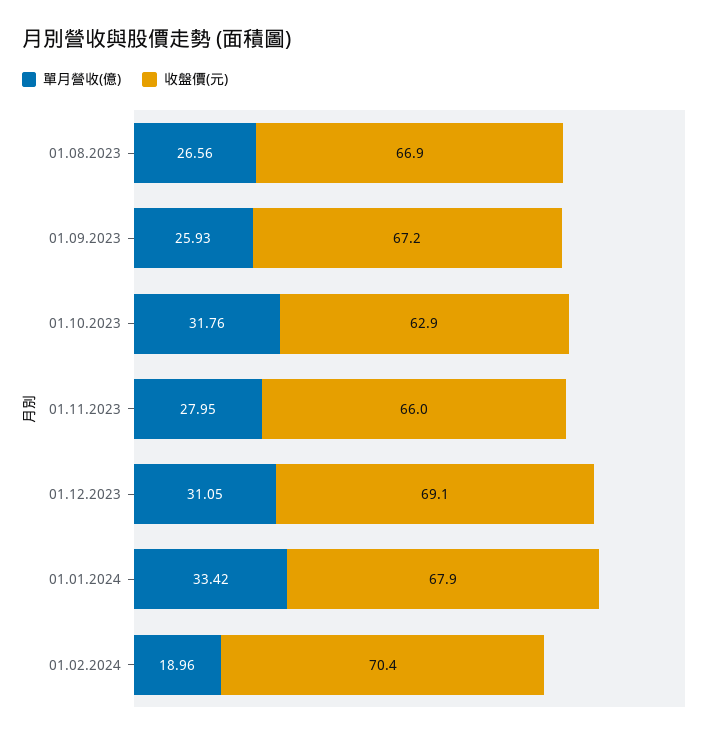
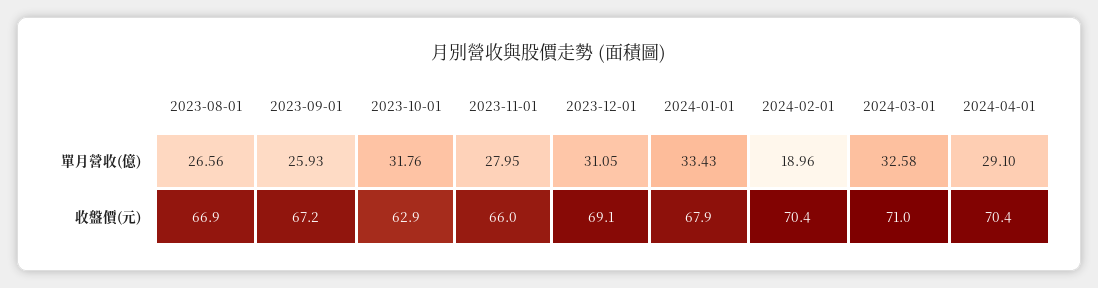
單月營收(億), 01.01.2024: 33.42 -> 33.43
單月營收(億), 2024-03-01: none -> 32.58
單月營收(億), 2024-04-01: none -> 29.1
收盤價(元), 2024-03-01: none -> 71
收盤價(元), 2024-04-01: none -> 70.4

